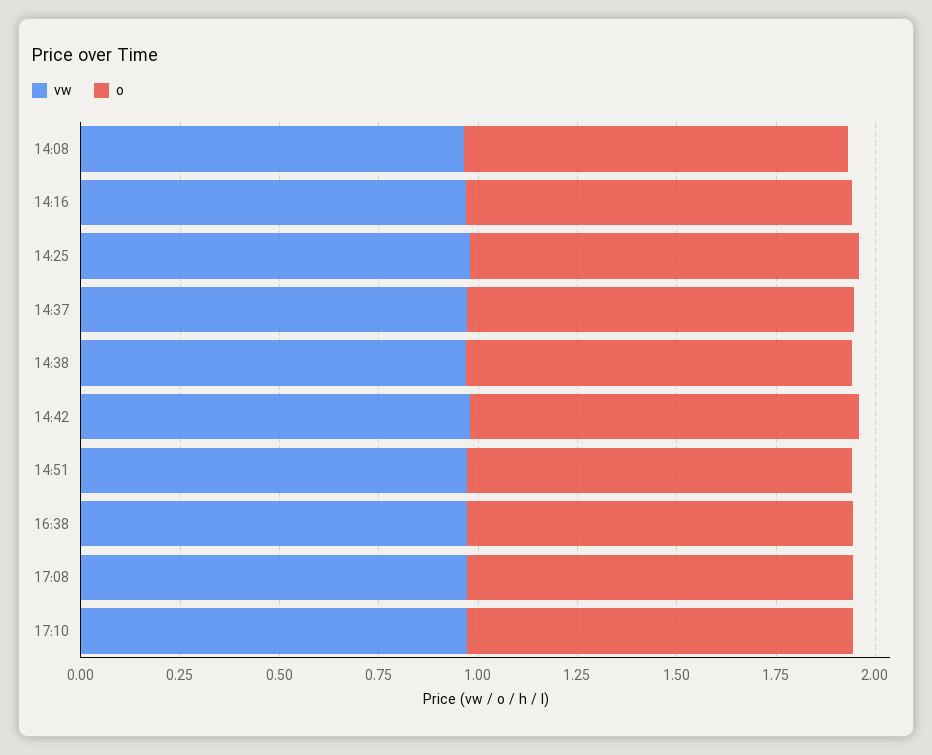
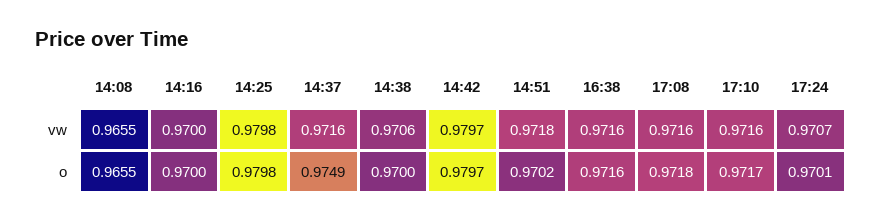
vw, 17:24: none -> 0.9707
o, 17:24: none -> 0.9701

